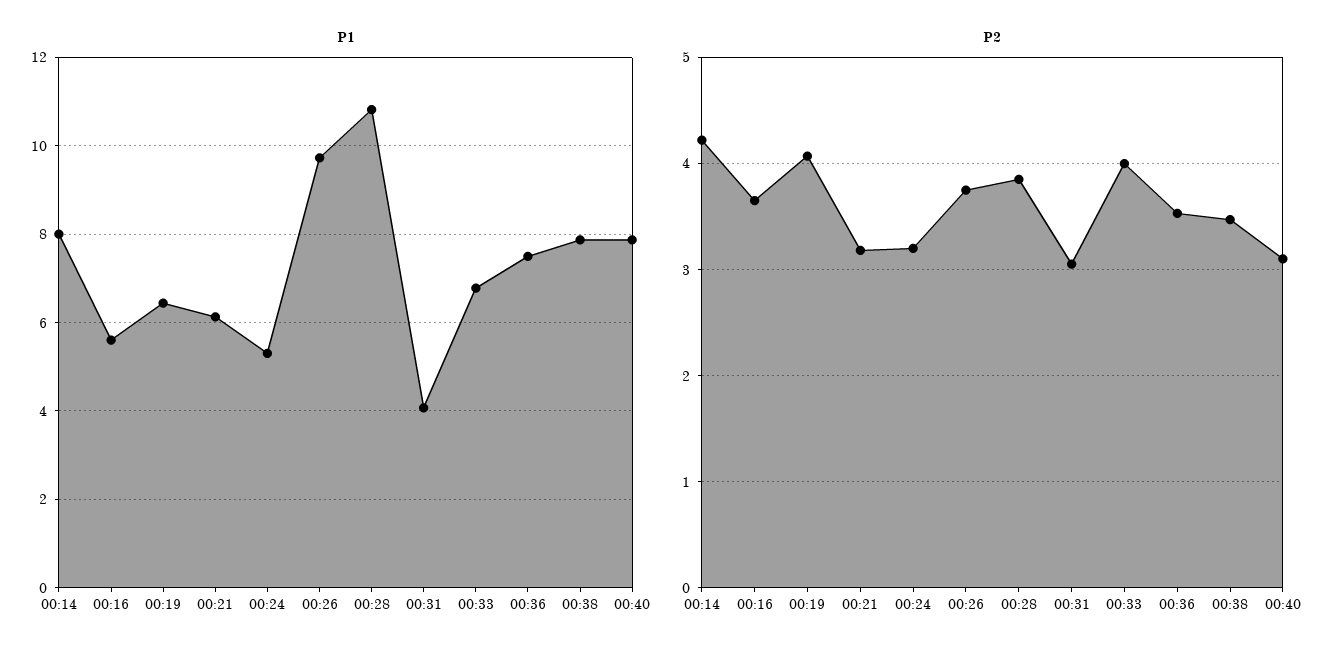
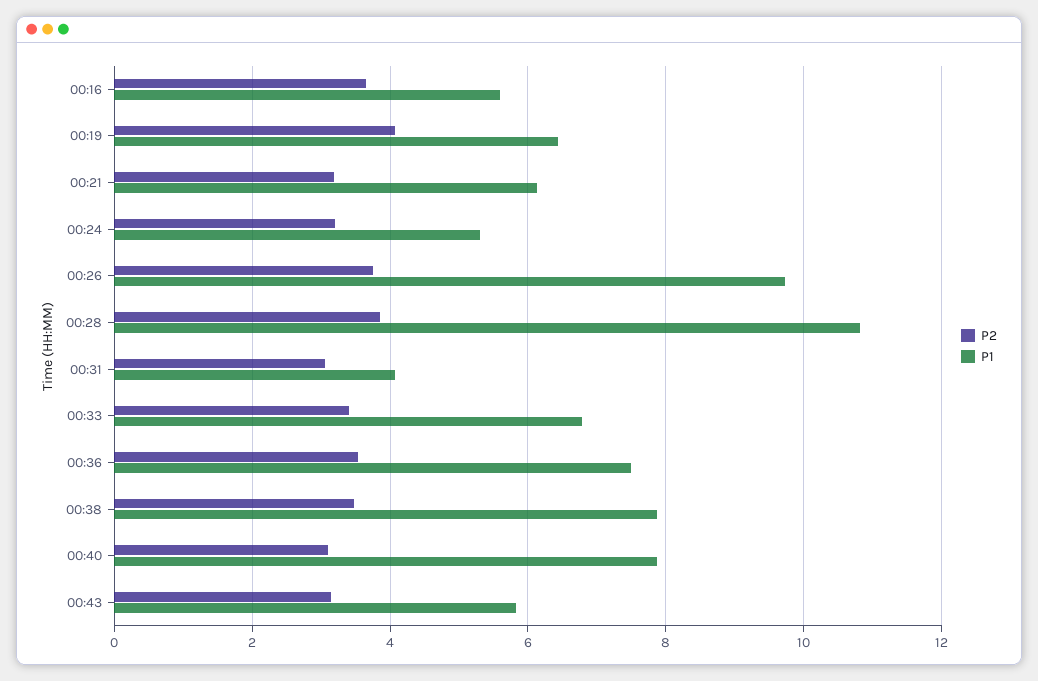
P1, 00:14: 8 -> none
P2, 00:14: 4.2 -> none
P2, 00:33: 4 -> 3.4
P2, 00:43: none -> 3.2
P1, 00:43: none -> 5.8

